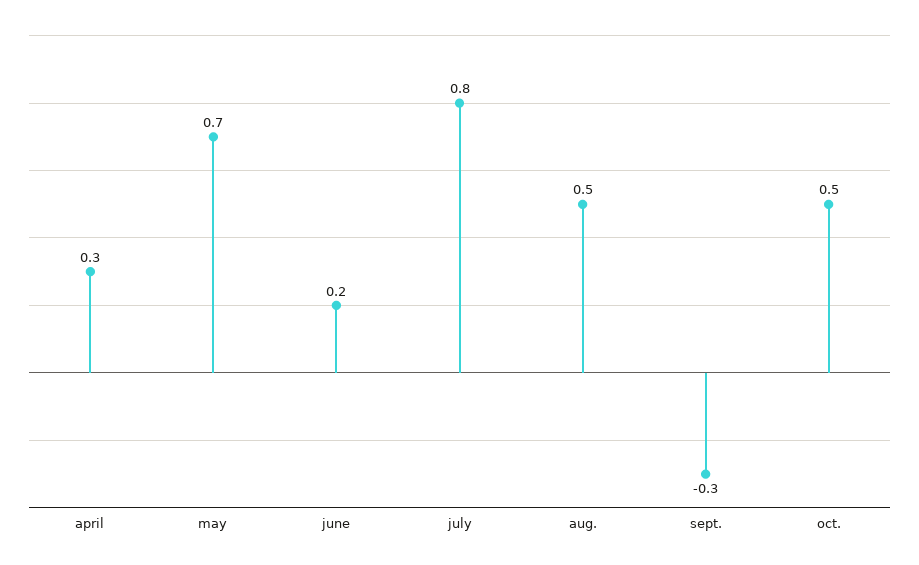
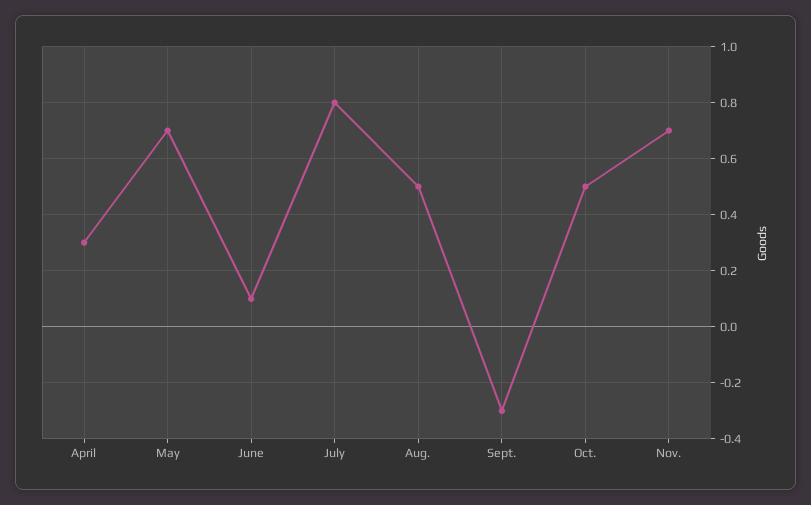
june: 0.2 -> 0.1
Nov.: none -> 0.7

